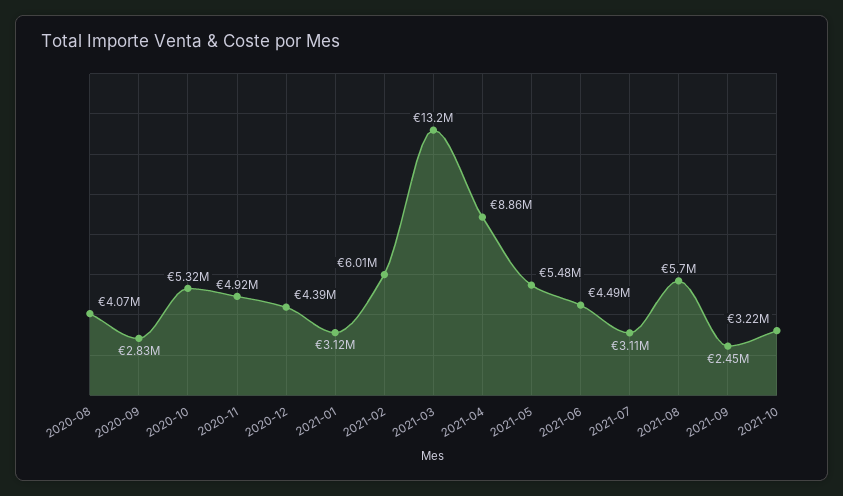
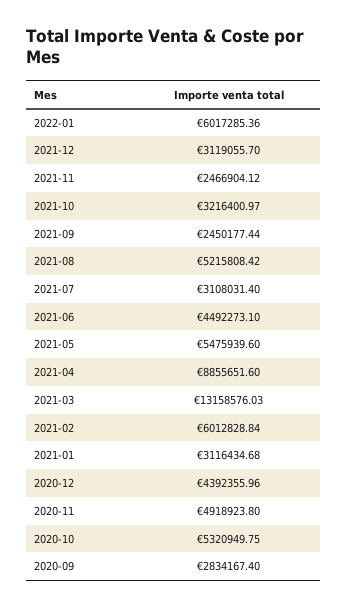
2020-08: 4070000 -> none
2021-08: 5700000 -> 5215808.42
2022-01: none -> 6017285.36
2021-12: none -> 3119055.7
2021-11: none -> 2466904.12

